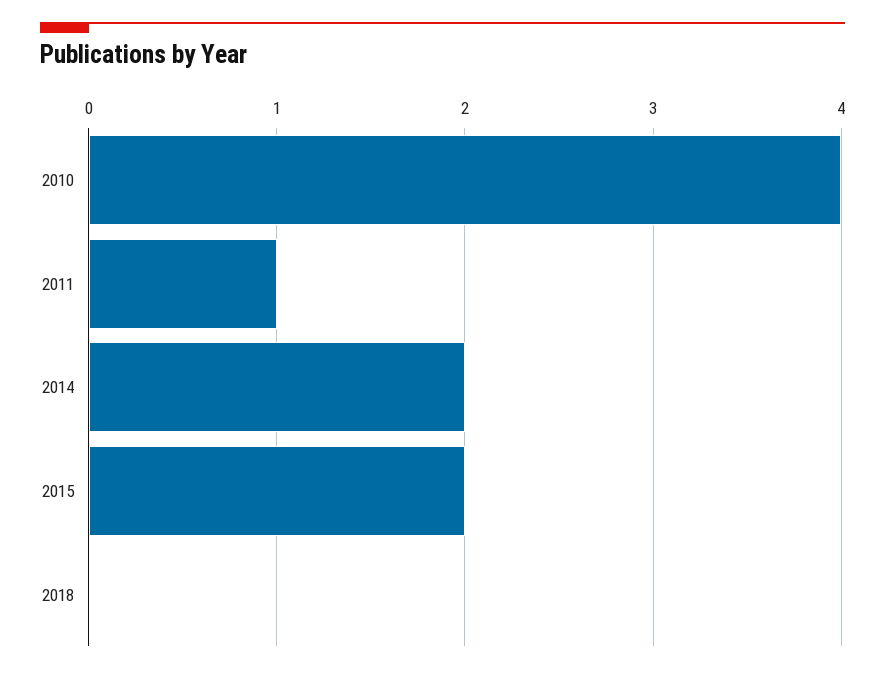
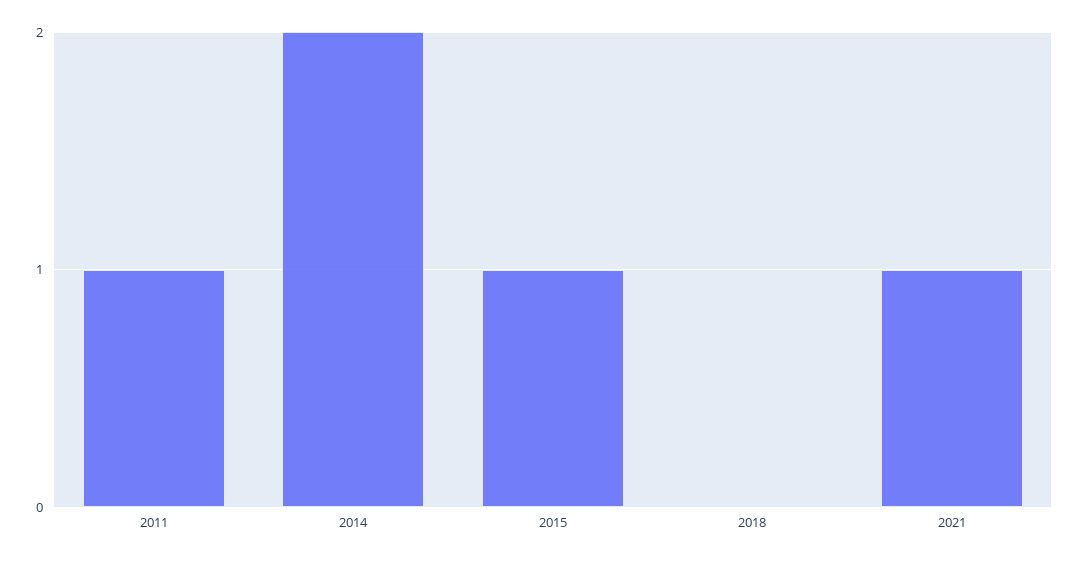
2010: 4 -> none
2015: 2 -> 1
2021: none -> 1

